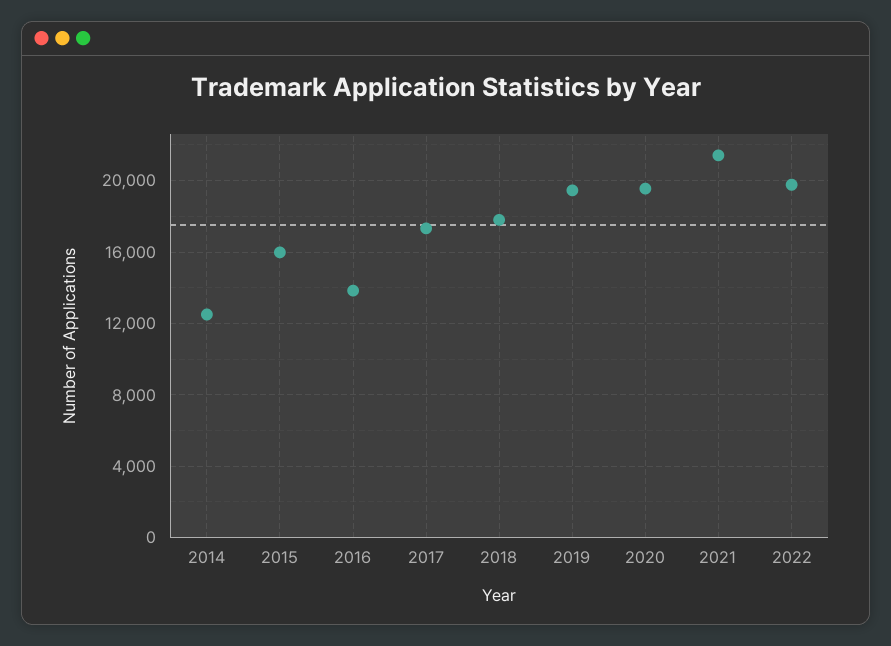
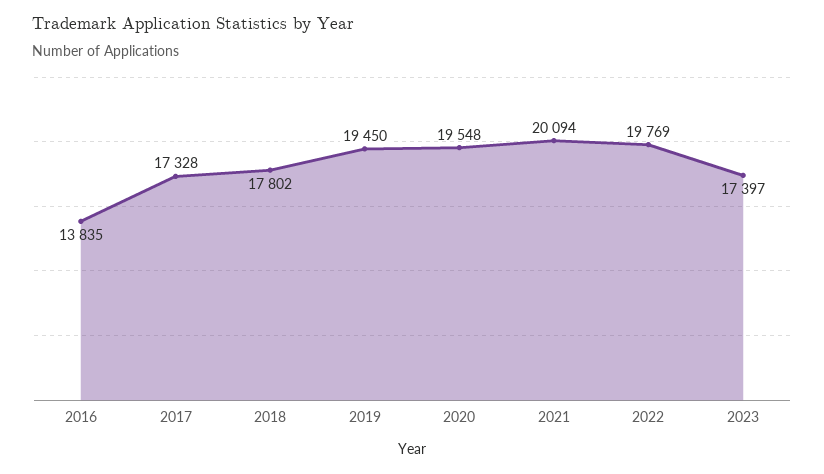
2014: 12500 -> none
2015: 16000 -> none
2021: 21500 -> 20094
2023: none -> 17397

